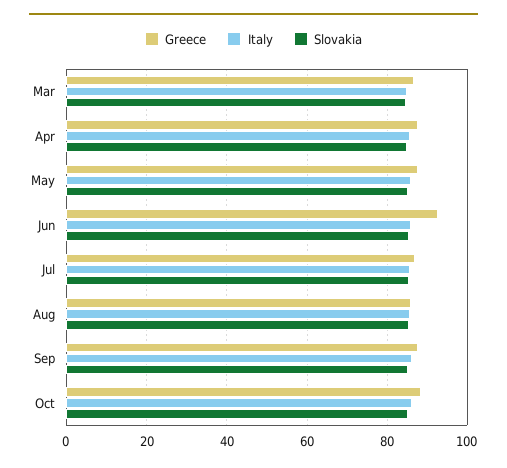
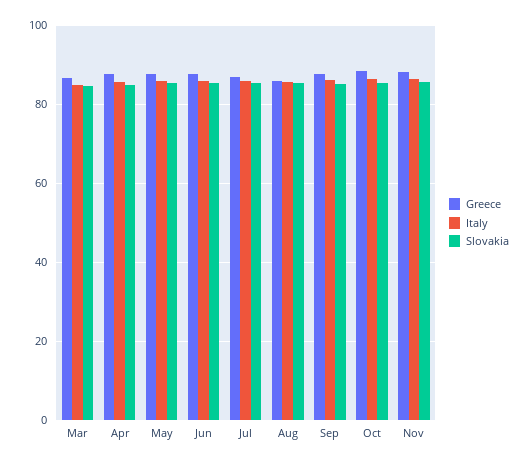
Greece, Jun: 92 -> 88
Greece, Nov: none -> 88
Italy, Nov: none -> 86
Slovakia, Nov: none -> 86

